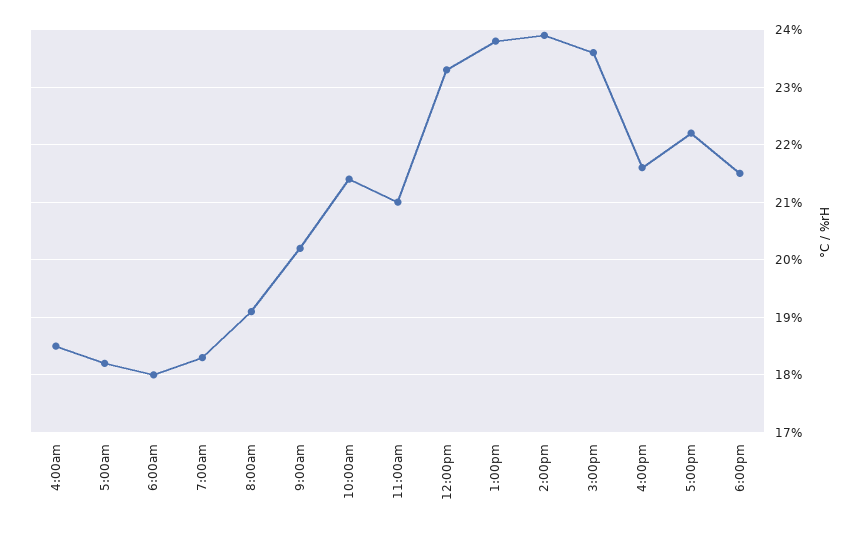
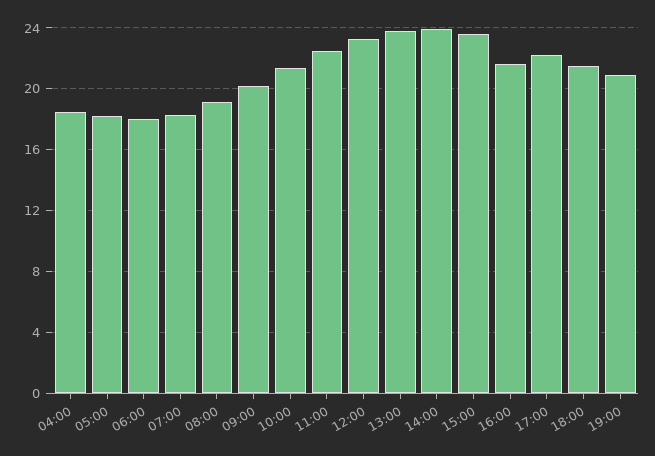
11:00am: 21 -> 22.5
19:00: none -> 21

